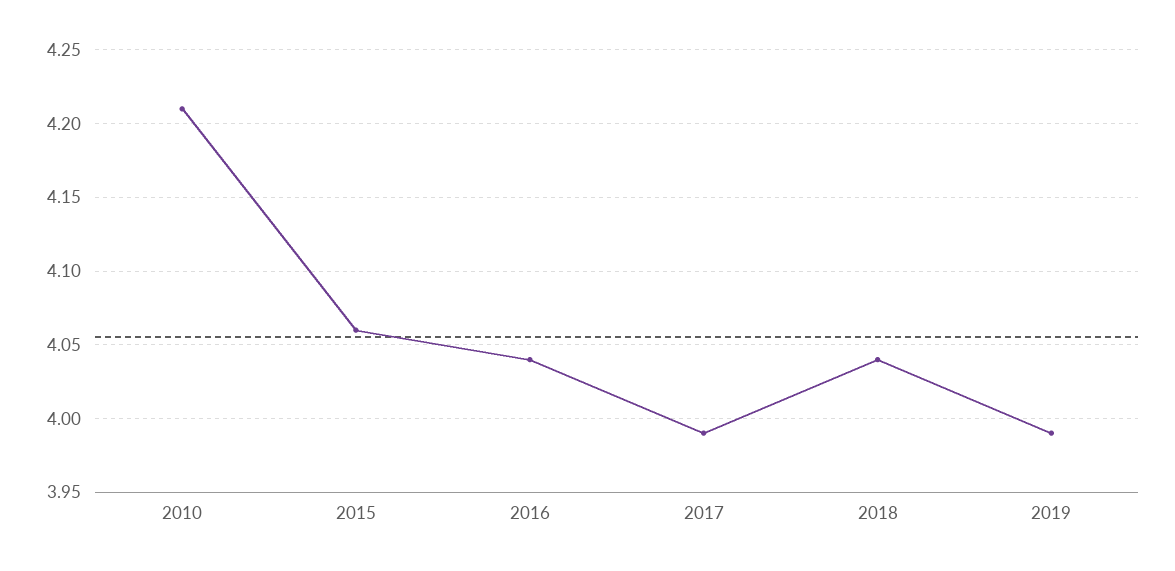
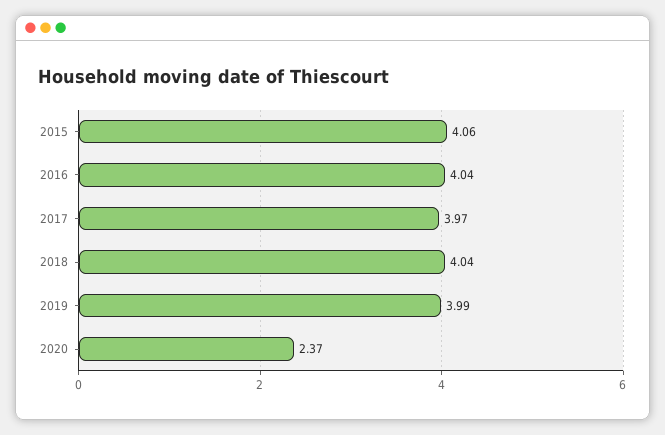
2010: 4.21 -> none
2017: 3.99 -> 3.97
2020: none -> 2.37

